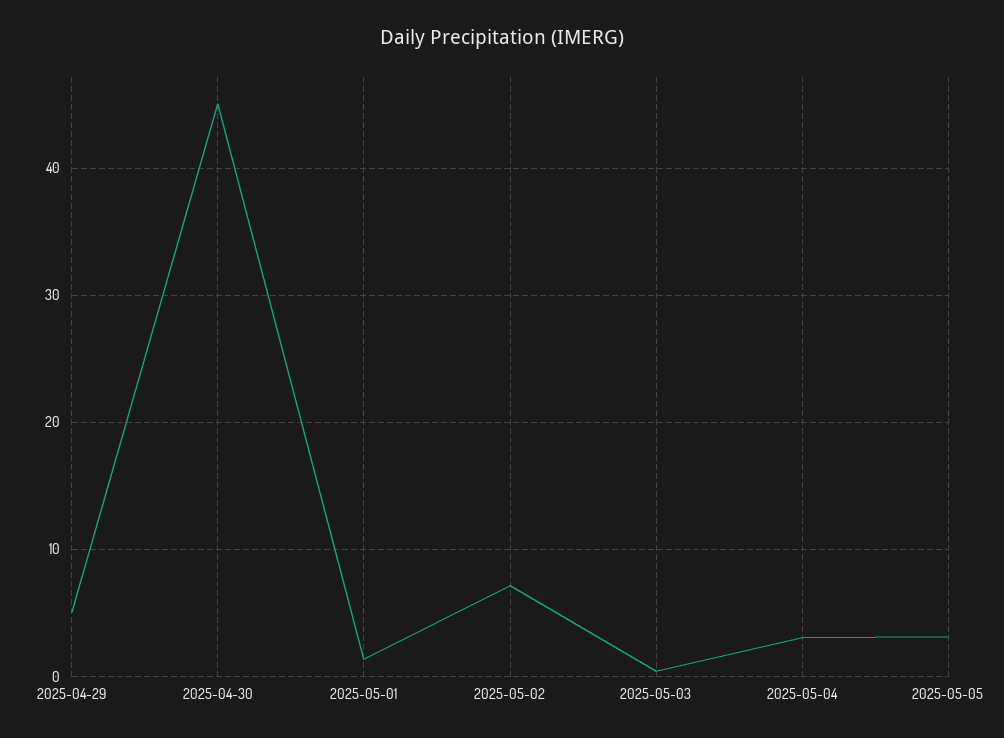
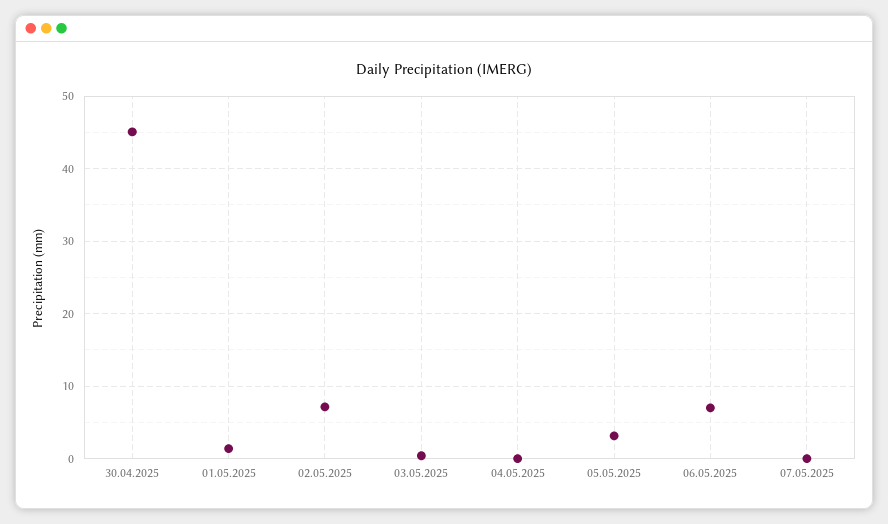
2025-04-29: 5 -> none
2025-05-04: 3 -> 0
06.05.2025: none -> 7
07.05.2025: none -> 0

